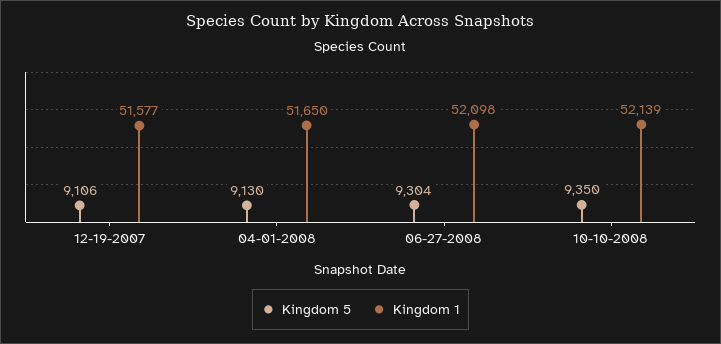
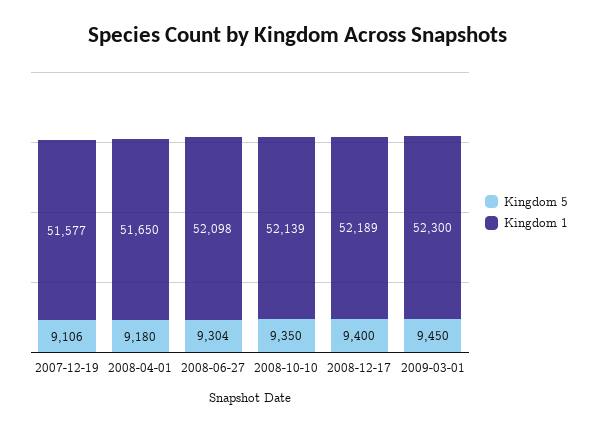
Kingdom 5, 04-01-2008: 9130 -> 9180
Kingdom 5, 2008-12-17: none -> 9400
Kingdom 1, 2008-12-17: none -> 52189
Kingdom 5, 2009-03-01: none -> 9450
Kingdom 1, 2009-03-01: none -> 52300

